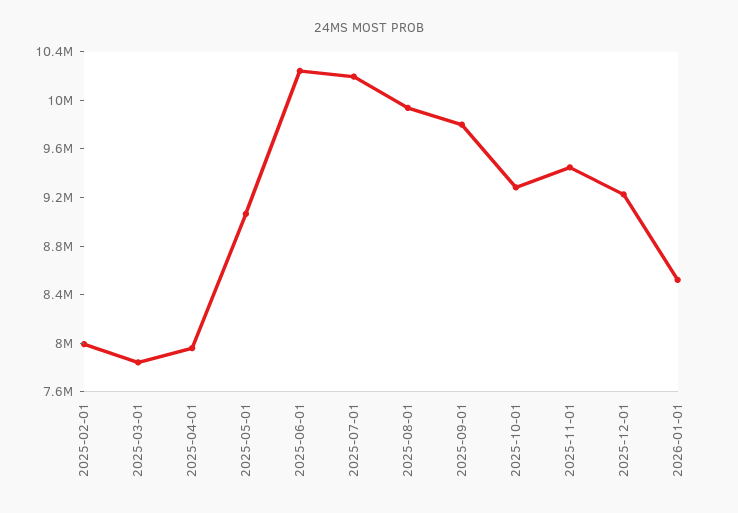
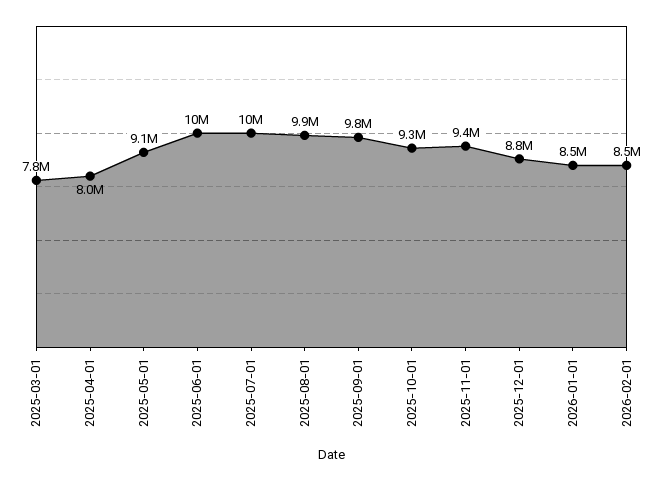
2025-02-01: 8000000 -> none
2025-12-01: 9200000 -> 8800000
2026-02-01: none -> 8500000

